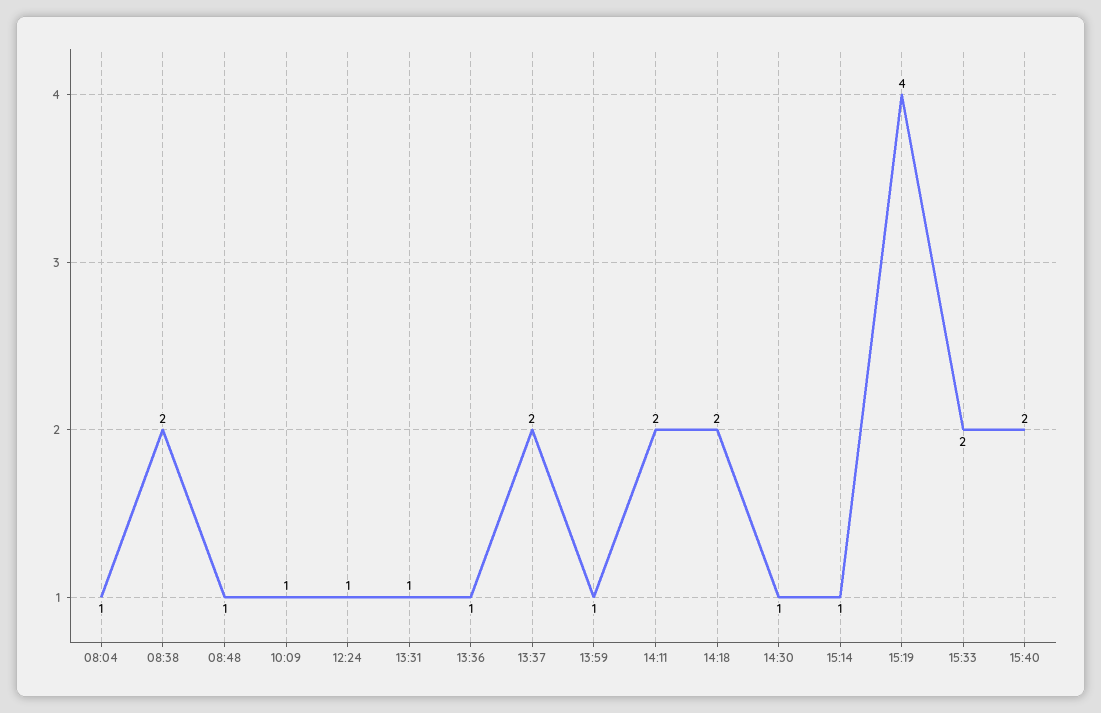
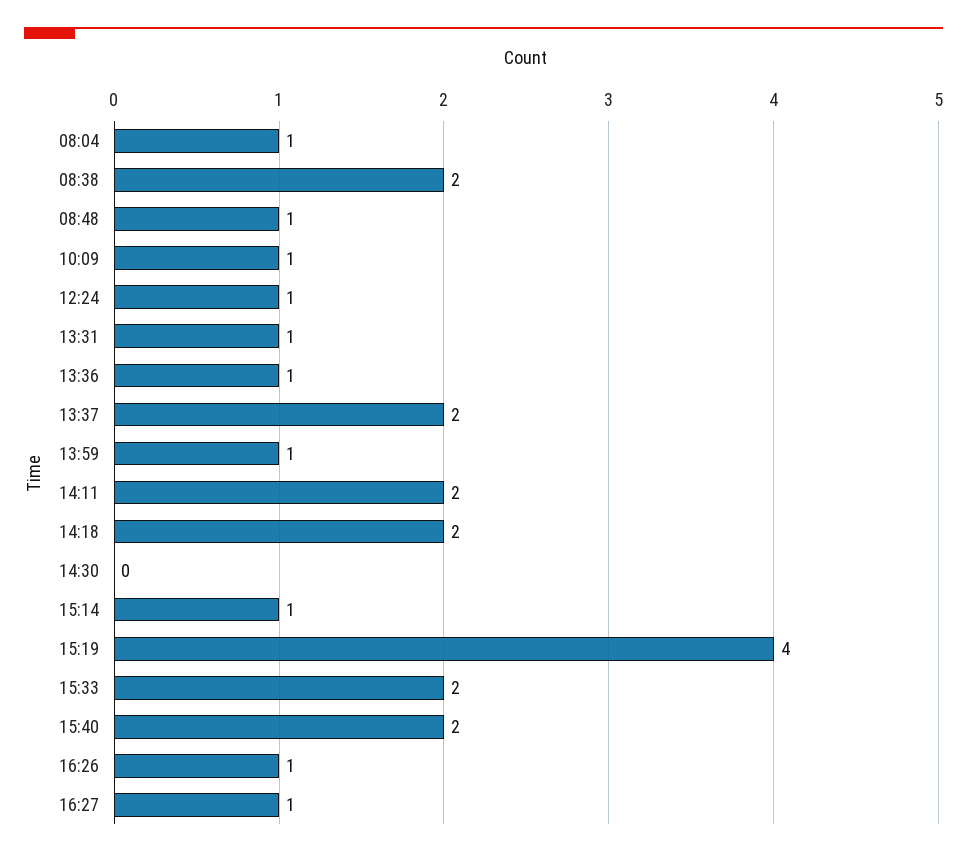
14:30: 1 -> 0
16:26: none -> 1
16:27: none -> 1

